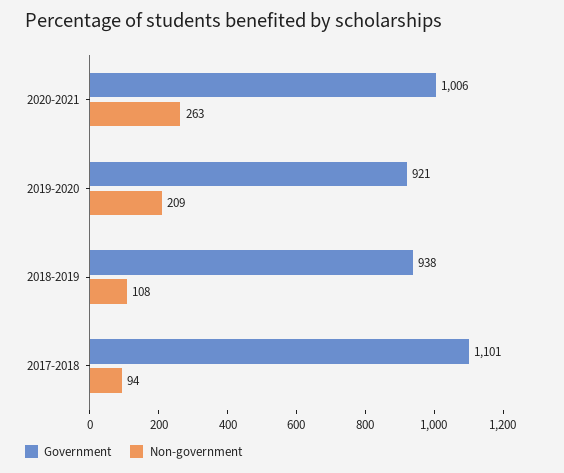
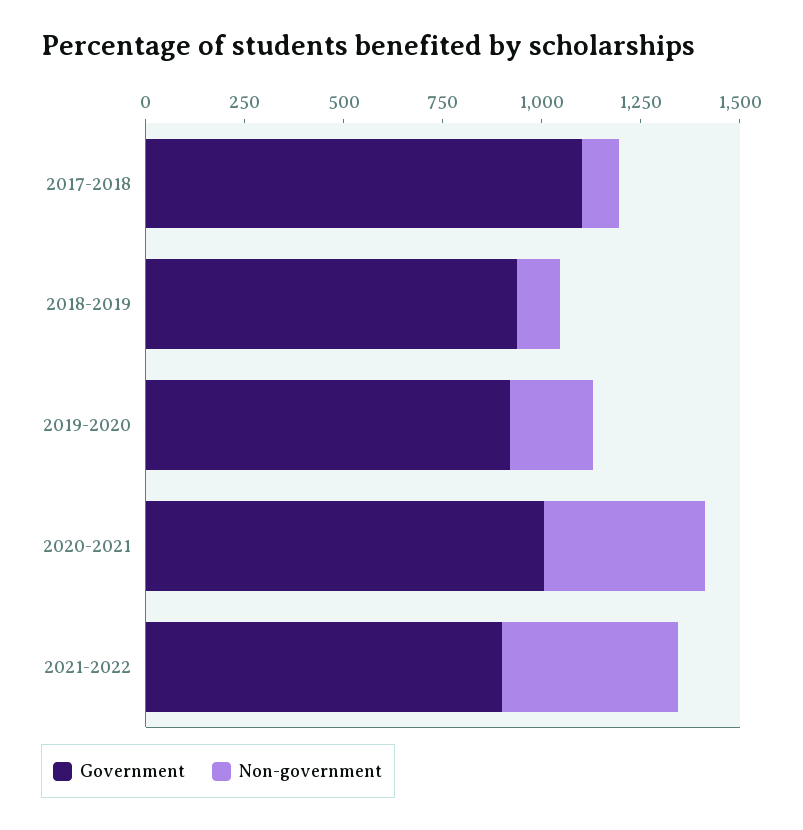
Non-government, 2020-2021: 263 -> 400
Government, 2021-2022: none -> 900
Non-government, 2021-2022: none -> 450

